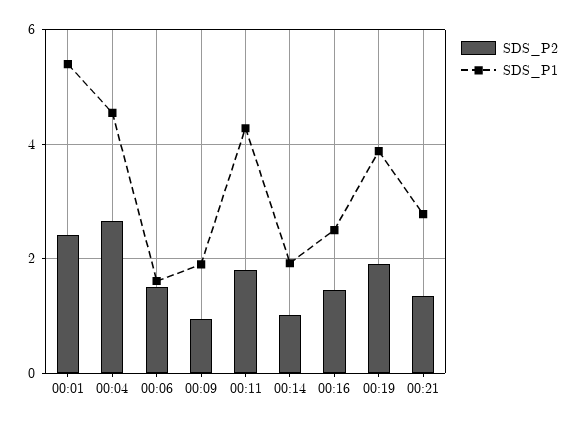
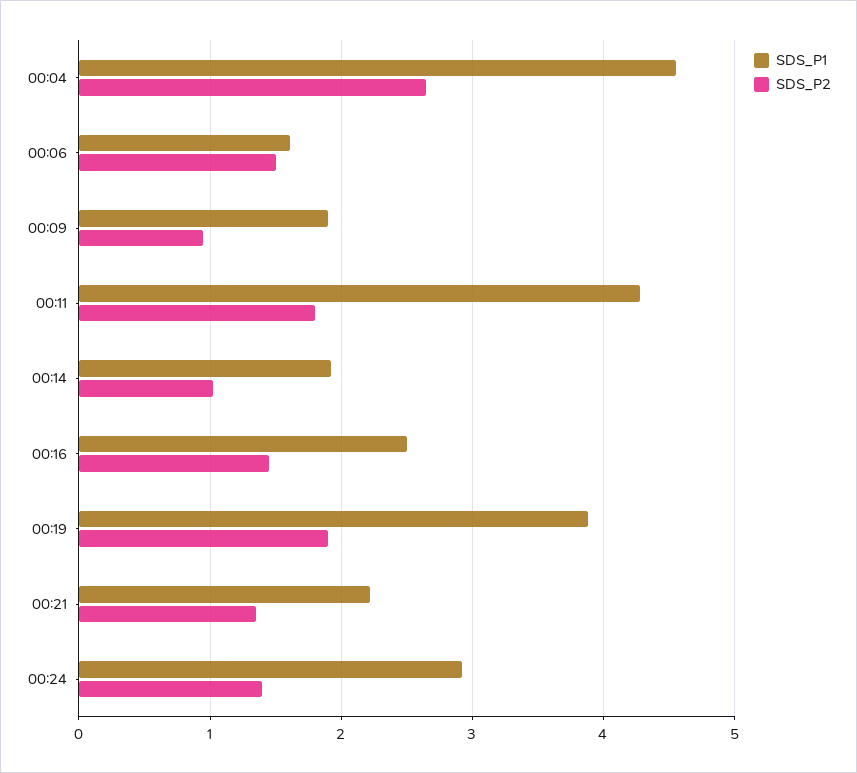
SDS_P2, 00:01: 2.4 -> none
SDS_P1, 00:01: 5.4 -> none
SDS_P1, 00:21: 2.8 -> 2.2
SDS_P1, 00:24: none -> 2.9
SDS_P2, 00:24: none -> 1.4

